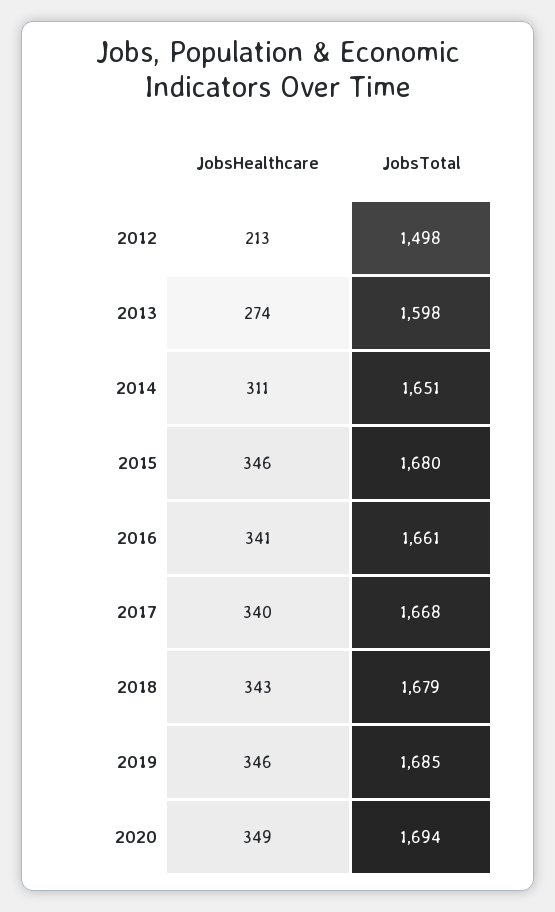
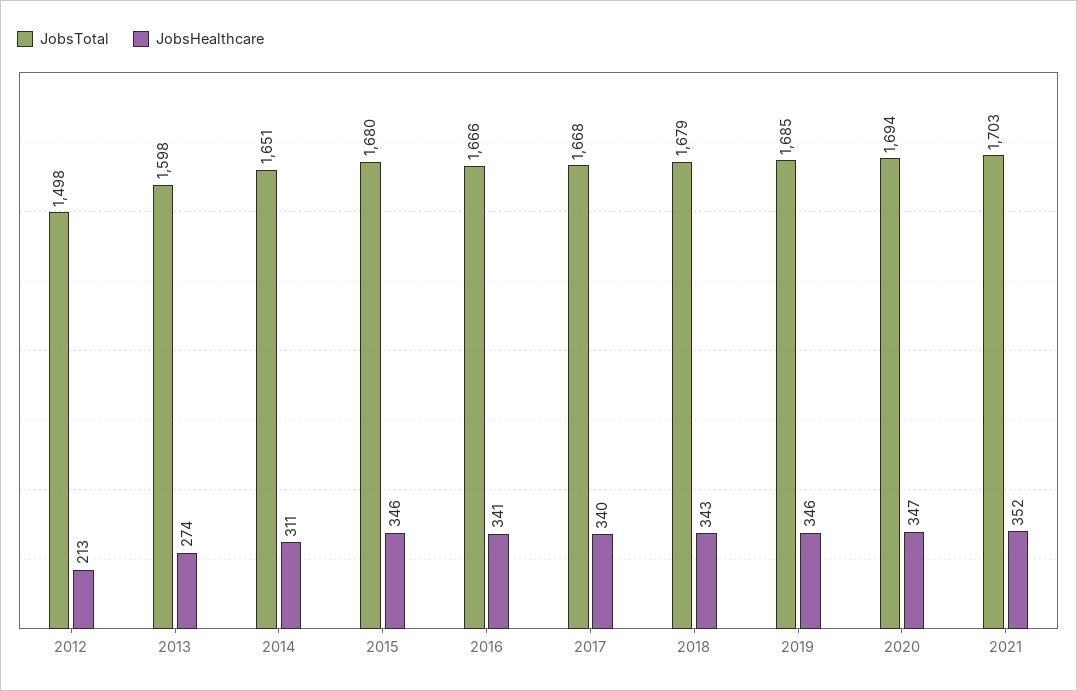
JobsTotal, 2016: 1661 -> 1666
JobsHealthcare, 2020: 349 -> 347
JobsTotal, 2021: none -> 1703
JobsHealthcare, 2021: none -> 352

